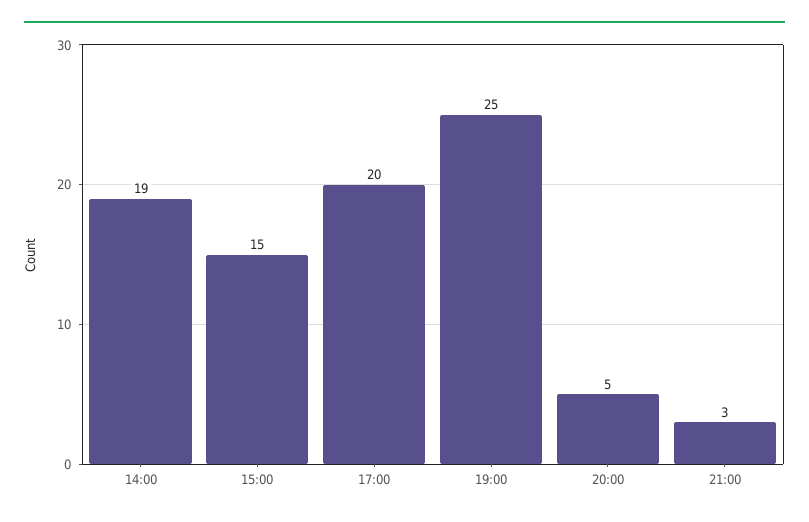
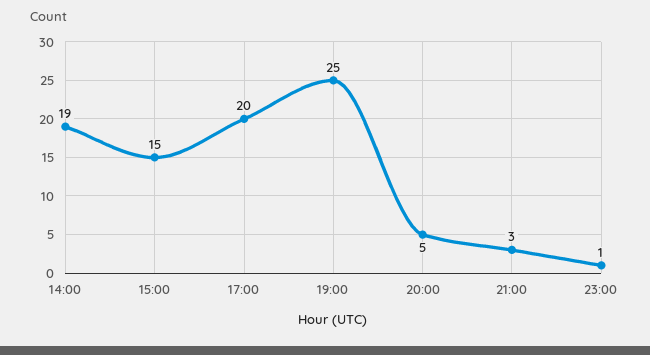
23:00: none -> 1

